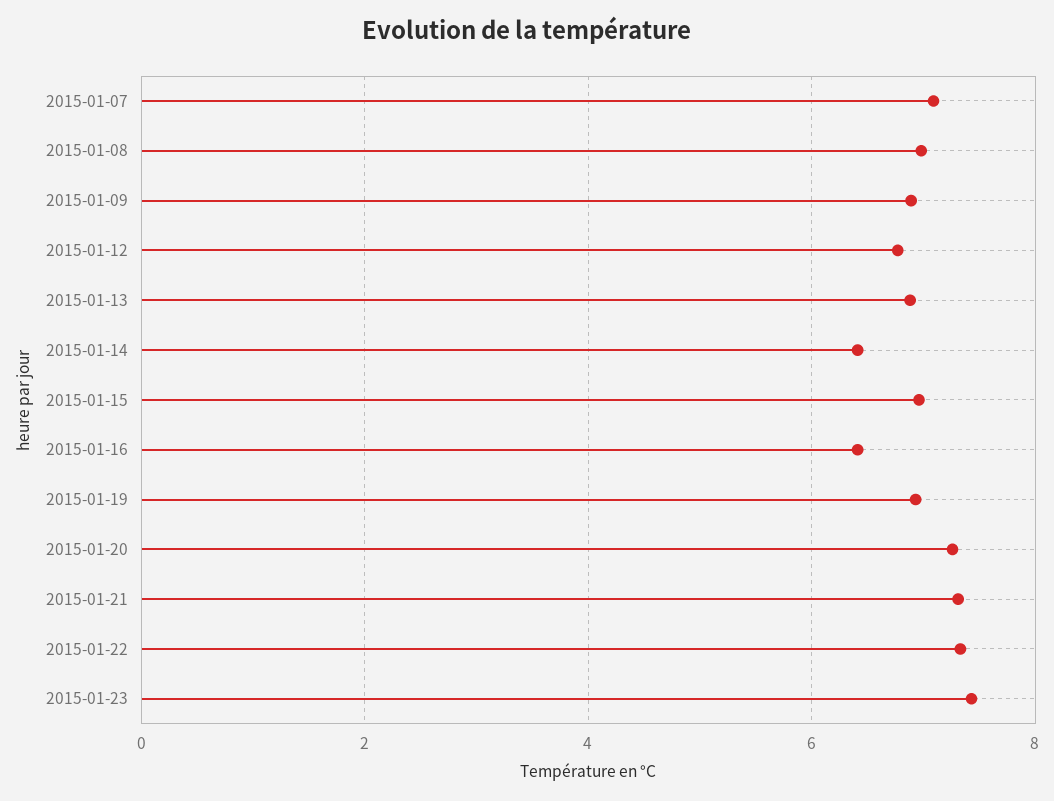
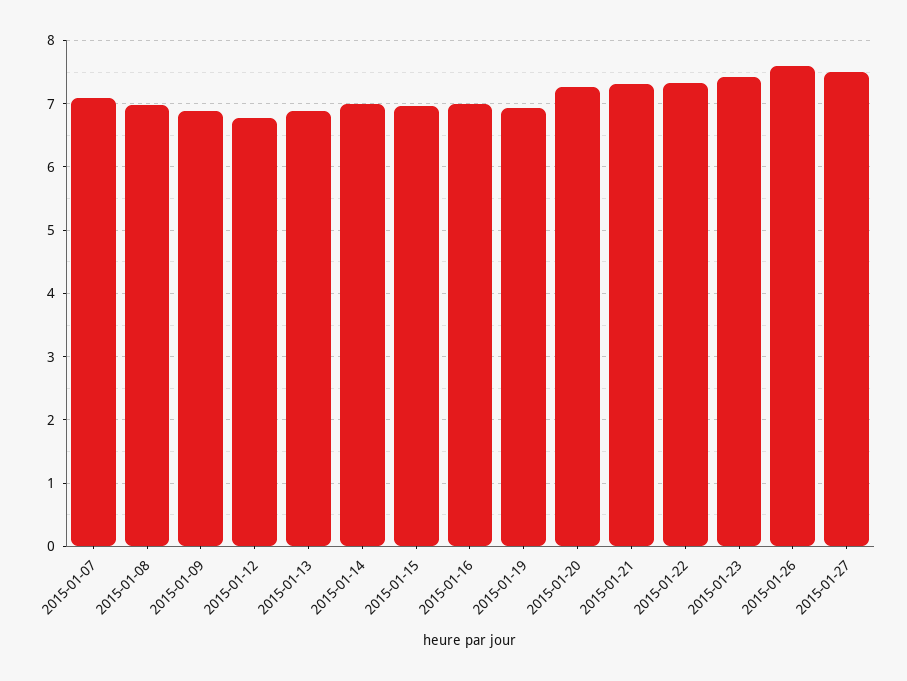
2015-01-14: 6.4 -> 7
2015-01-16: 6.4 -> 7
2015-01-26: none -> 7.6
2015-01-27: none -> 7.5

